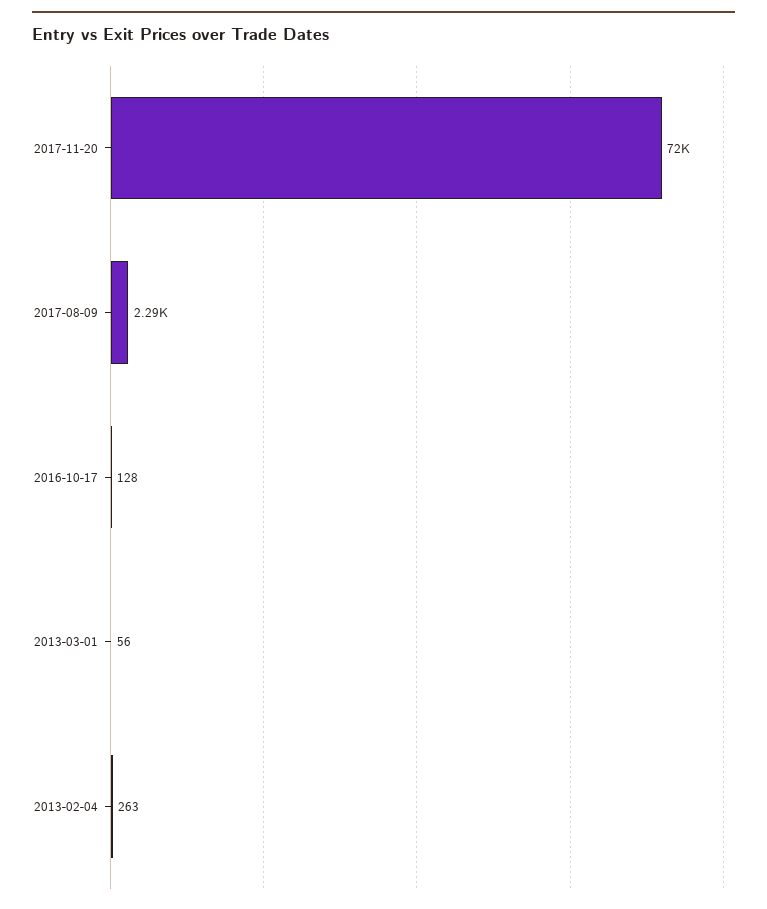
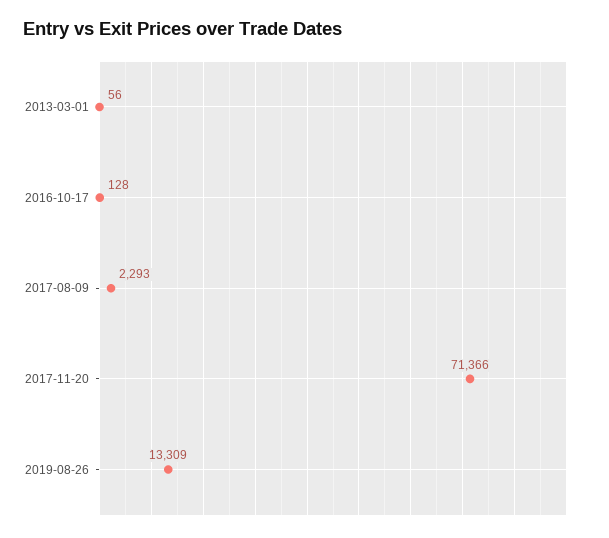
2017-11-20: 72000 -> 71366
2013-02-04: 263 -> none
2019-08-26: none -> 13309

